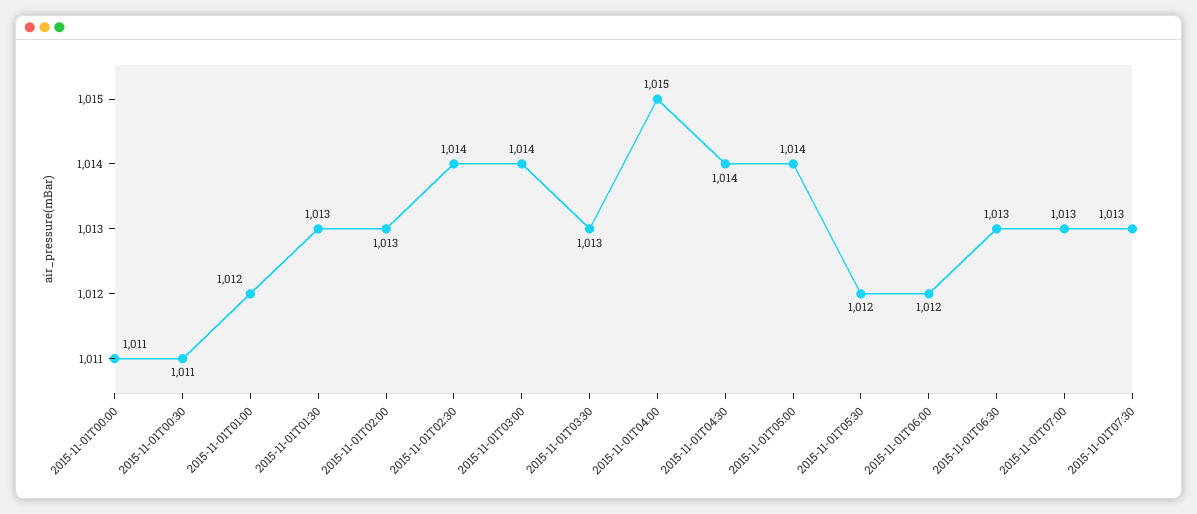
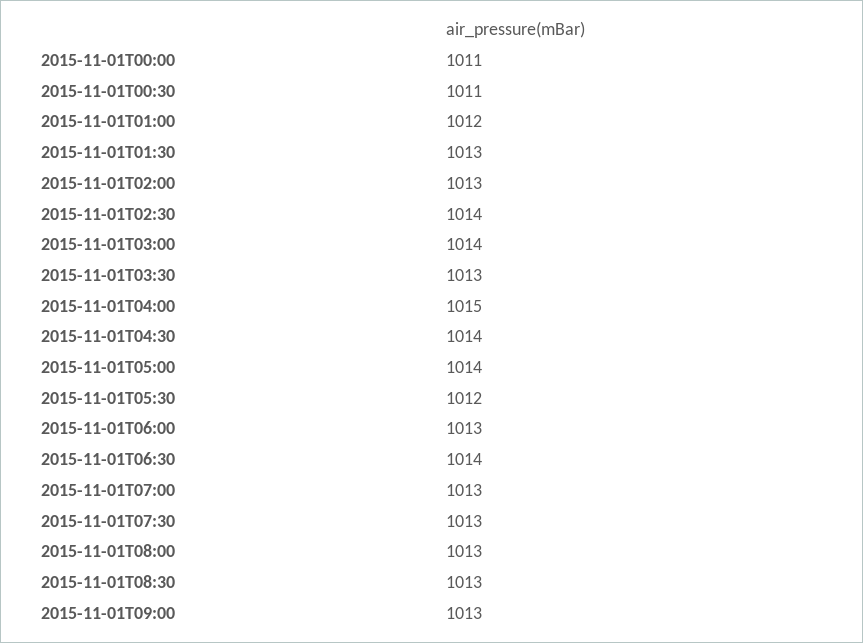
2015-11-01T06:00: 1012 -> 1013
2015-11-01T06:30: 1013 -> 1014
2015-11-01T08:00: none -> 1013
2015-11-01T08:30: none -> 1013
2015-11-01T09:00: none -> 1013

